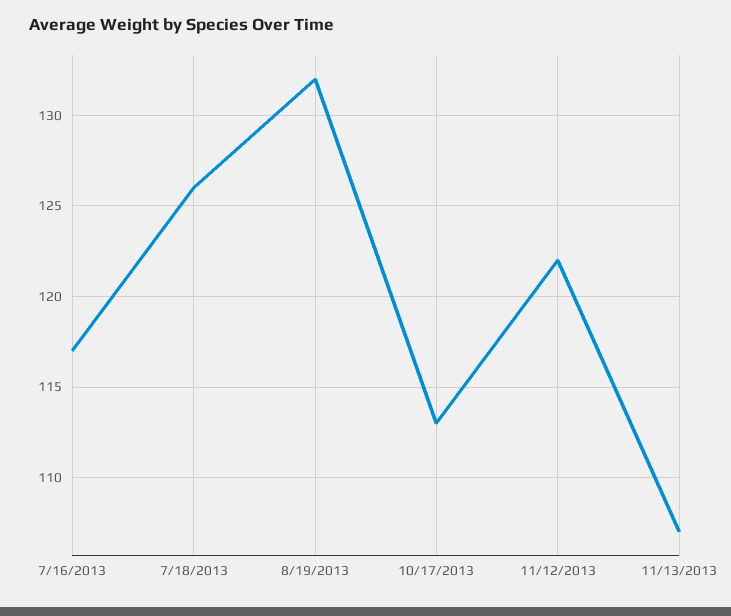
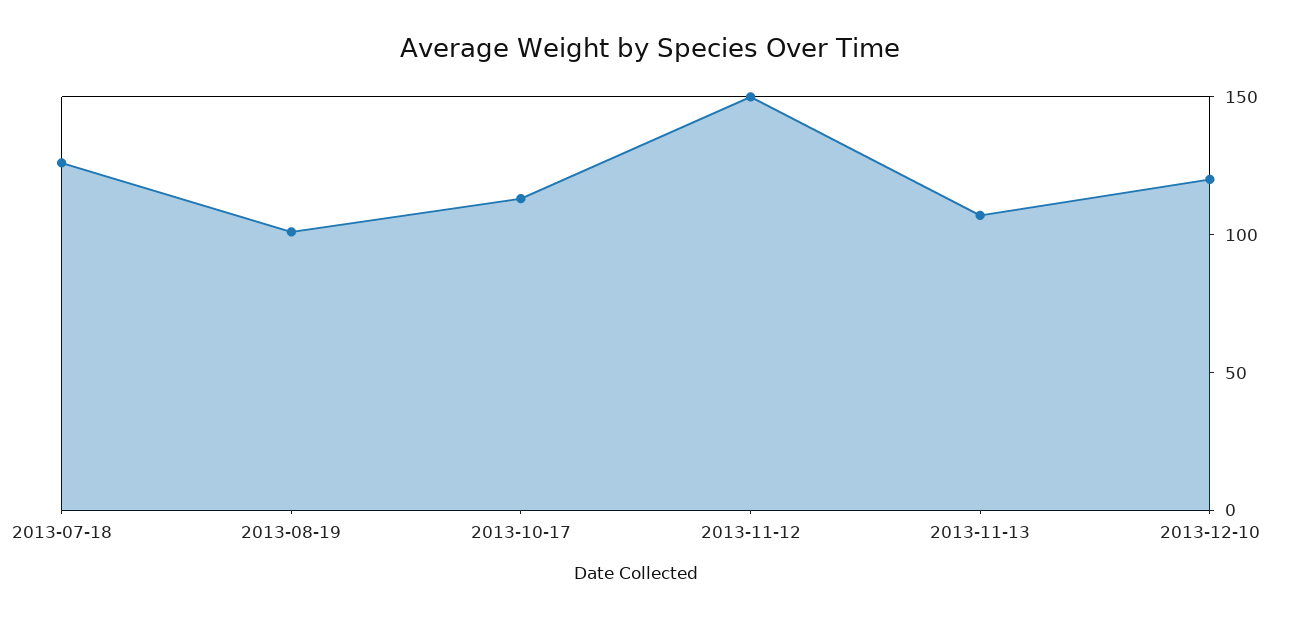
7/16/2013: 117 -> none
8/19/2013: 132 -> 100
11/12/2013: 122 -> 150
2013-12-10: none -> 120

